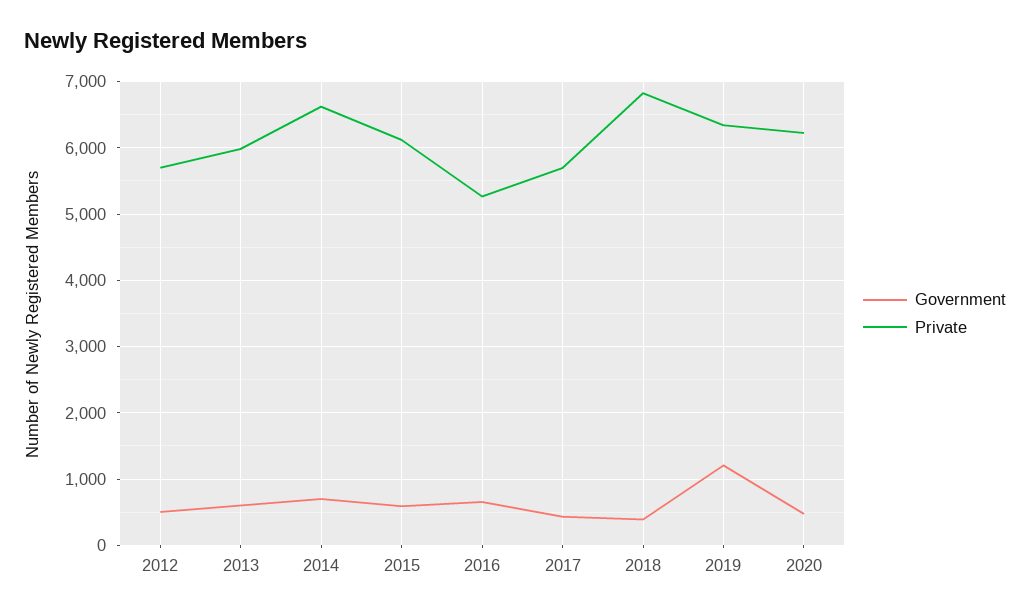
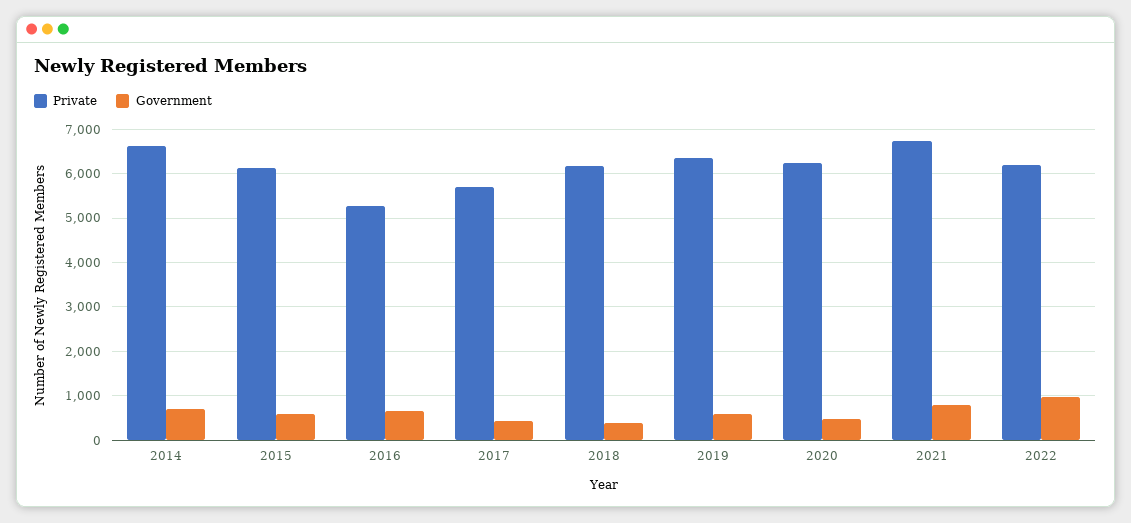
Government, 2012: 500 -> none
Private, 2012: 5700 -> none
Government, 2013: 600 -> none
Private, 2013: 6000 -> none
Private, 2018: 6800 -> 6200
Government, 2019: 1200 -> 600
Private, 2021: none -> 6800
Government, 2021: none -> 800
Private, 2022: none -> 6200
Government, 2022: none -> 1000

